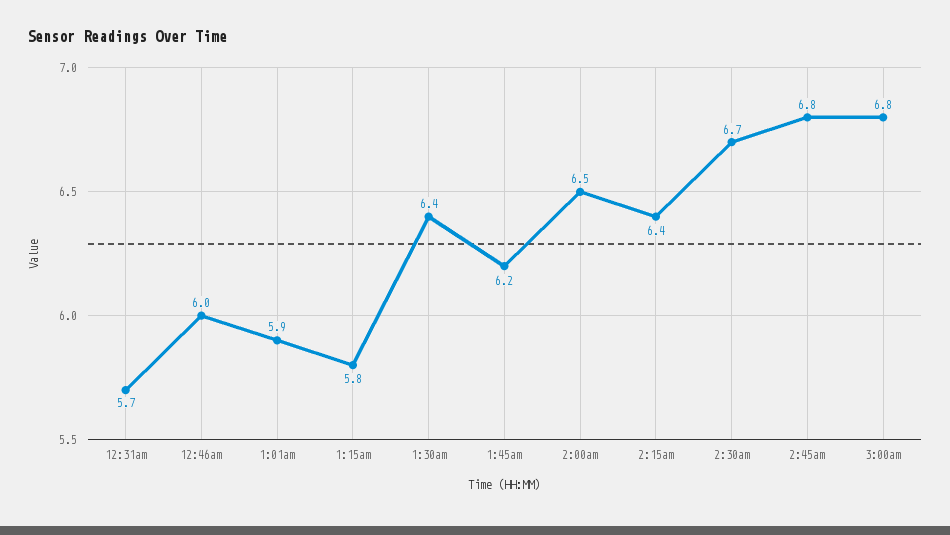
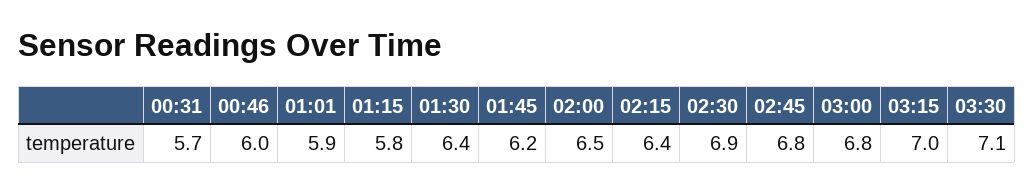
2:30am: 6.7 -> 6.9
03:15: none -> 7
03:30: none -> 7.1

